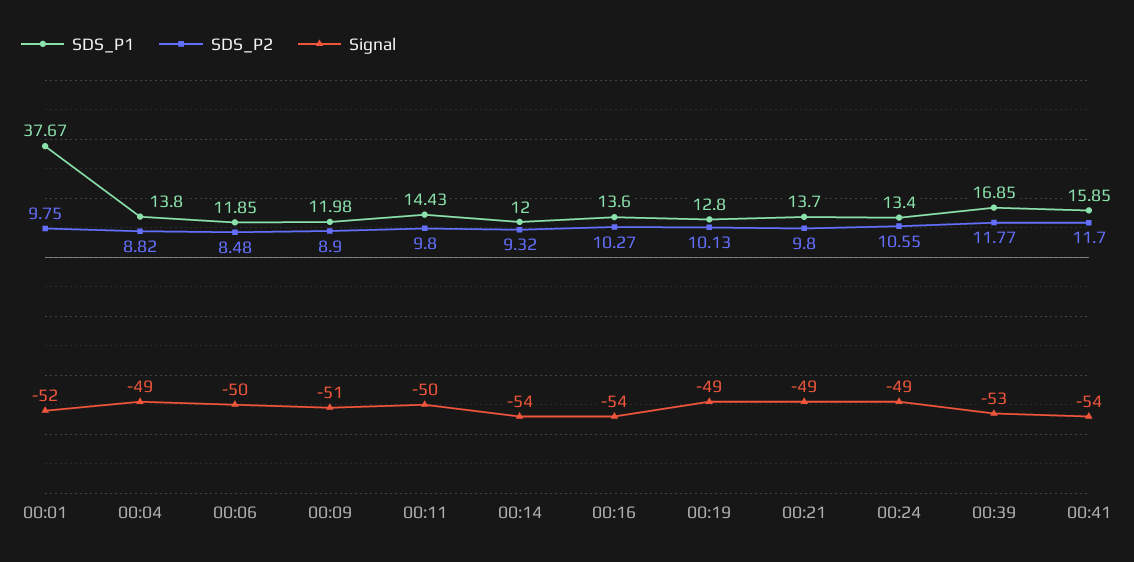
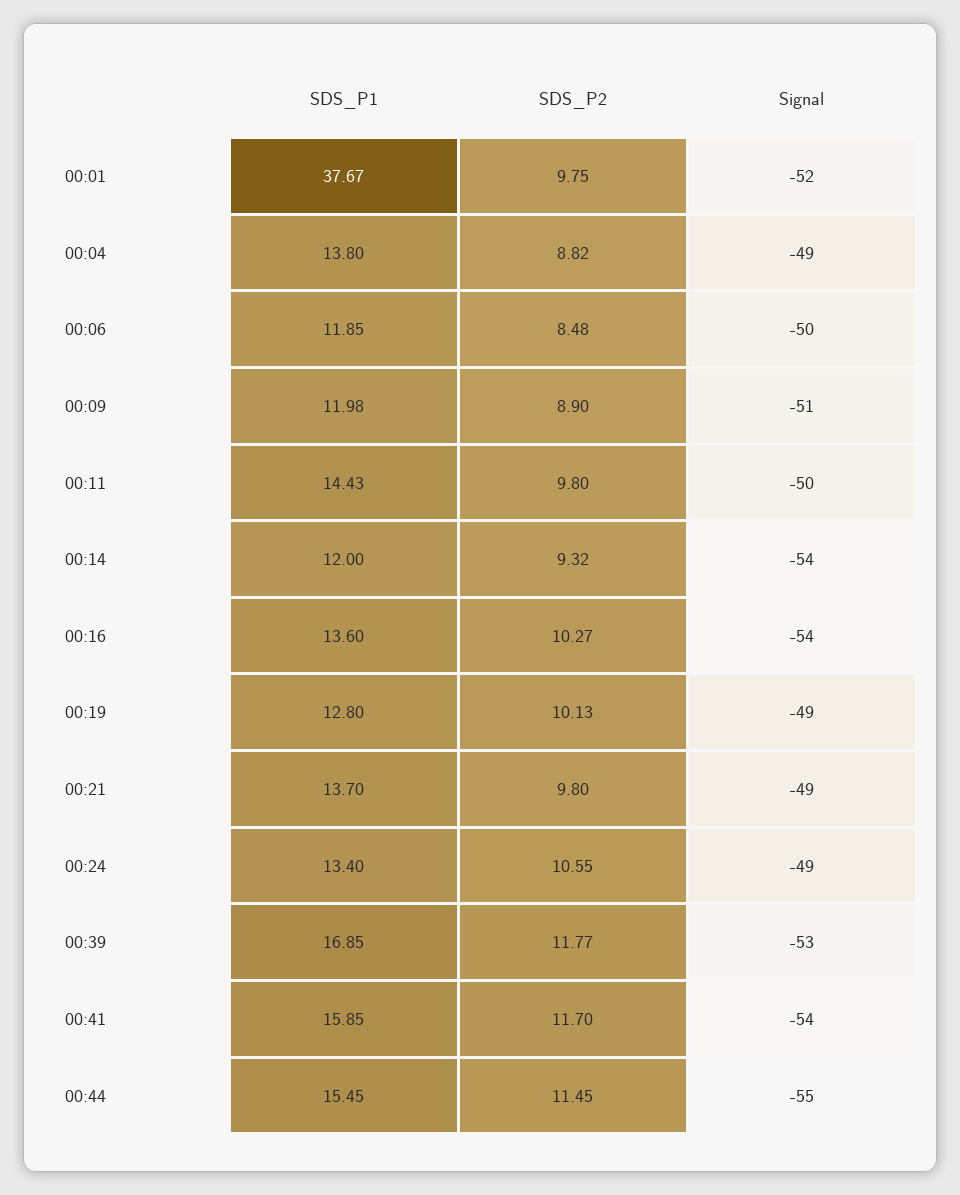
SDS_P1, 00:44: none -> 15.45
SDS_P2, 00:44: none -> 11.45
Signal, 00:44: none -> -55

